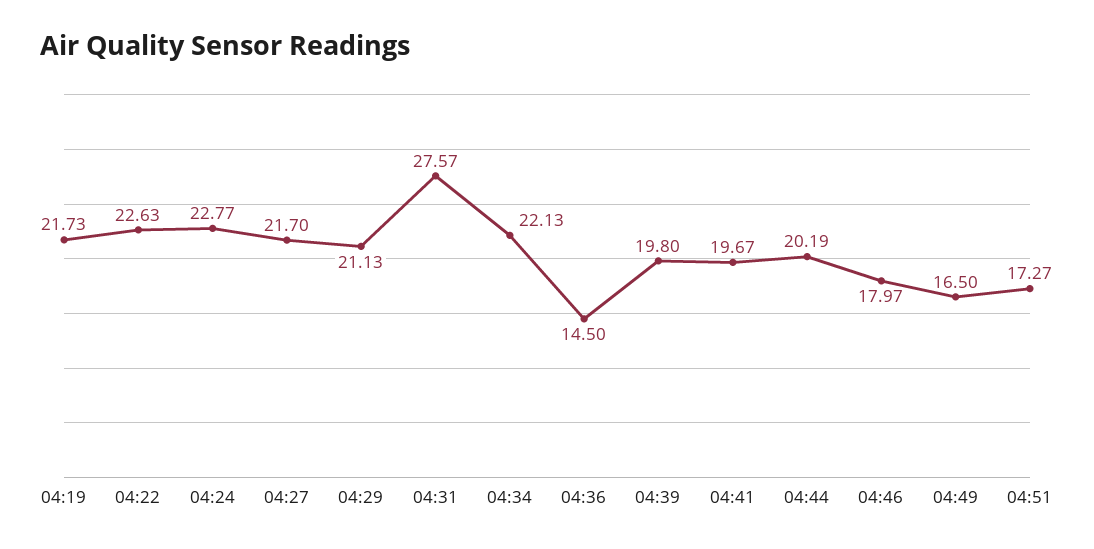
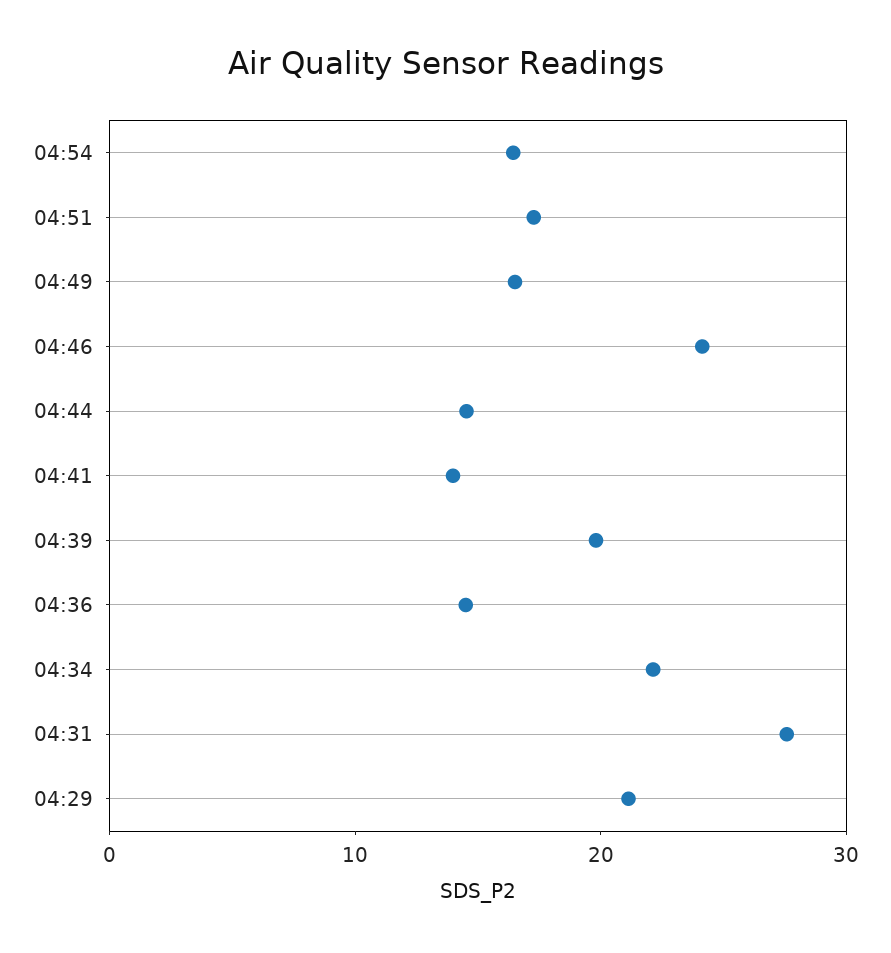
04:19: 21.73 -> none
04:22: 22.63 -> none
04:24: 22.77 -> none
04:27: 21.7 -> none
04:41: 19.67 -> 14
04:44: 20.19 -> 14
04:46: 17.97 -> 24
04:54: none -> 16

